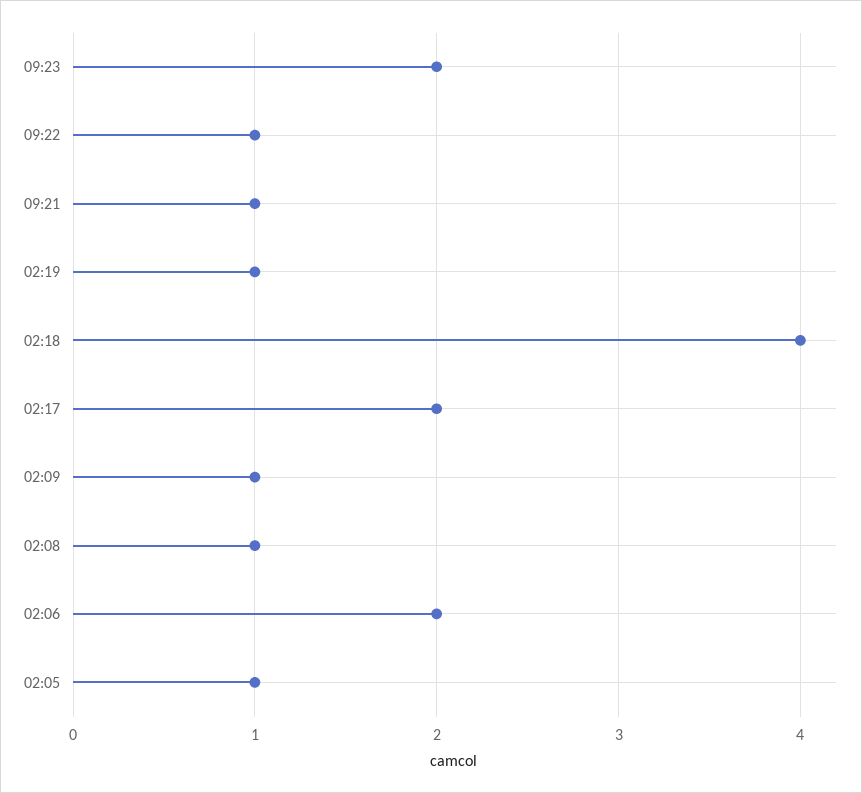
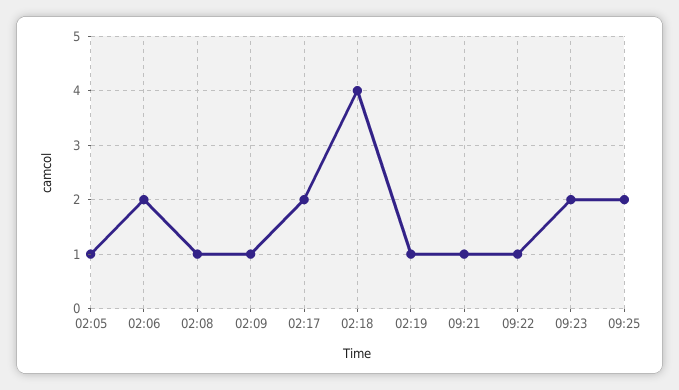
09:25: none -> 2

